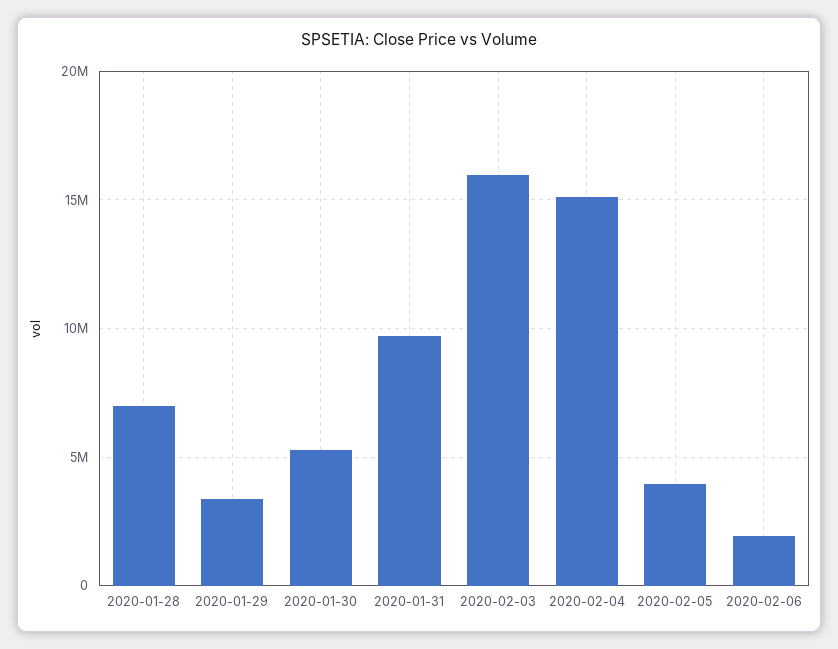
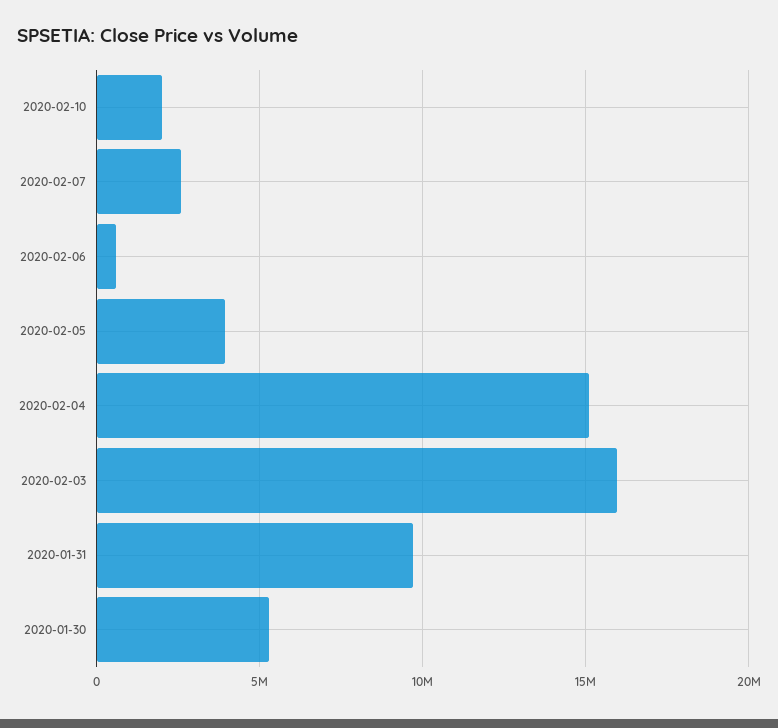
2020-01-28: 7000000 -> none
2020-01-29: 3500000 -> none
2020-02-06: 2000000 -> 500000
2020-02-10: none -> 2000000
2020-02-07: none -> 2500000

